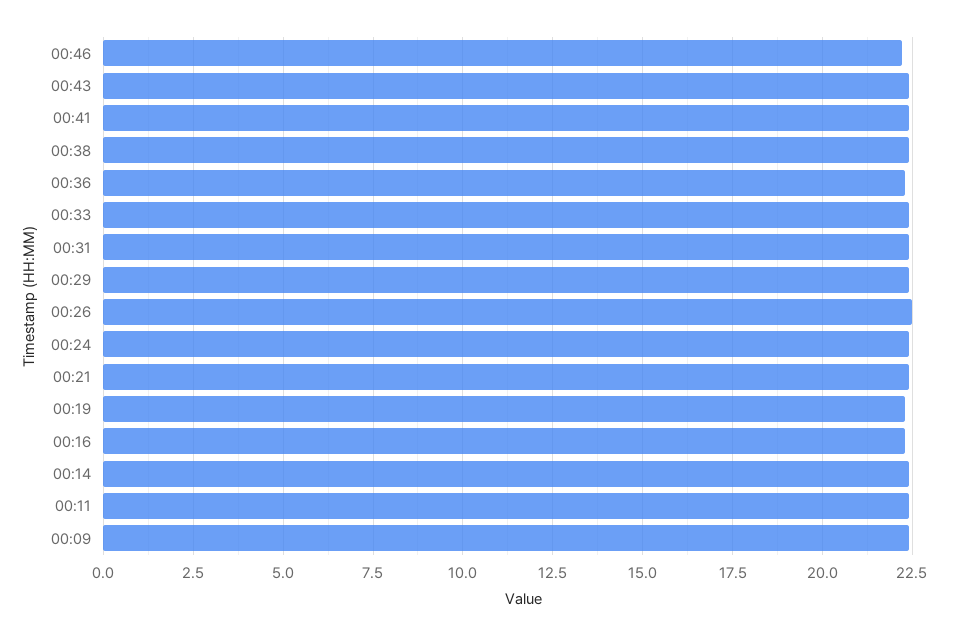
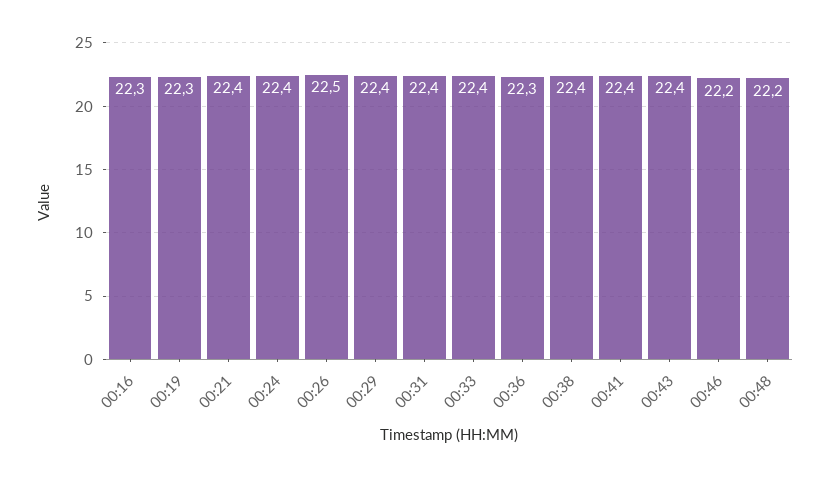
00:14: 22.5 -> none
00:11: 22.5 -> none
00:09: 22.5 -> none
00:48: none -> 22.2

